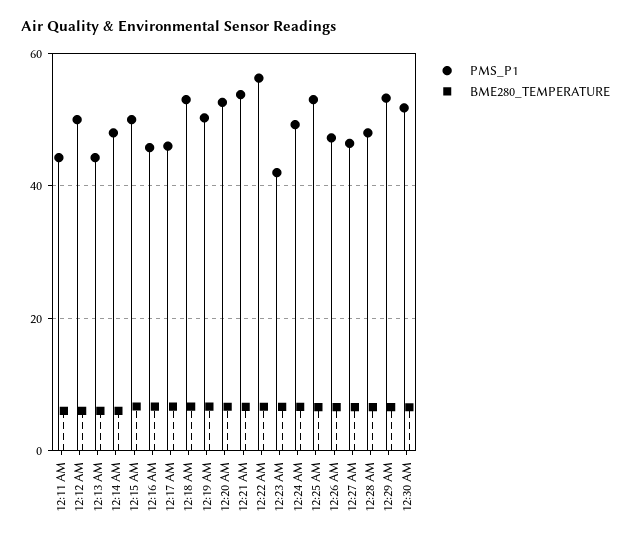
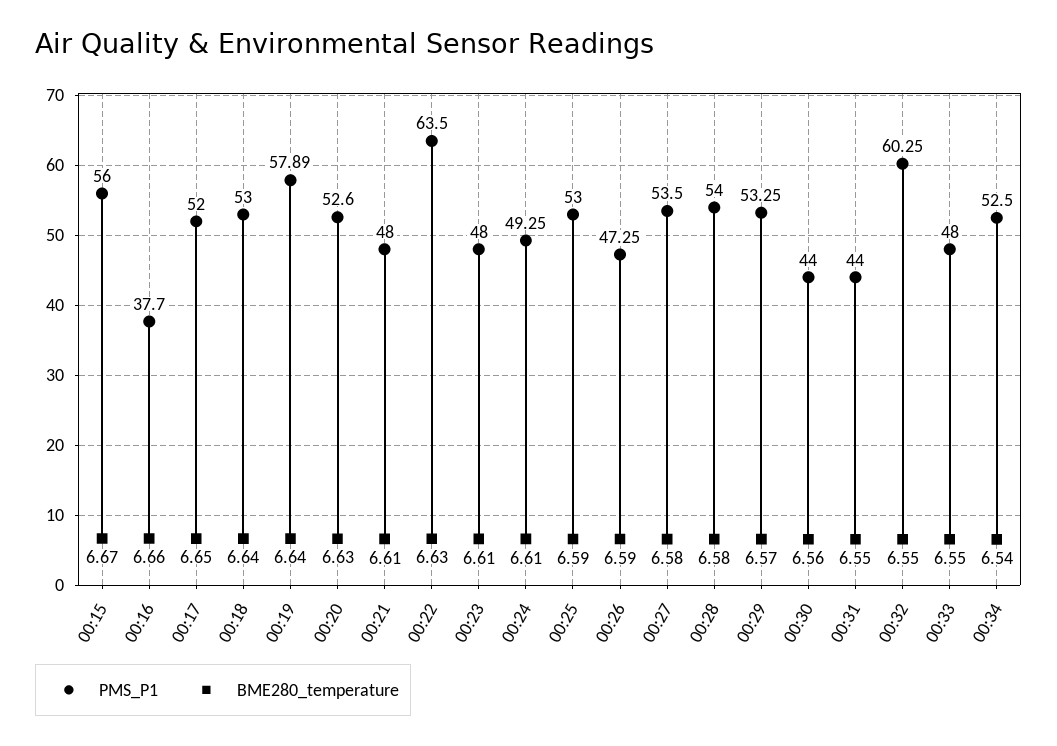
PMS_P1, 12:11 AM: 44 -> none
BME280_TEMPERATURE, 12:11 AM: 6 -> none
PMS_P1, 12:12 AM: 50 -> none
BME280_TEMPERATURE, 12:12 AM: 6 -> none
PMS_P1, 12:13 AM: 44 -> none
BME280_TEMPERATURE, 12:13 AM: 6 -> none
PMS_P1, 12:14 AM: 48 -> none
BME280_TEMPERATURE, 12:14 AM: 6 -> none
PMS_P1, 12:15 AM: 50 -> 56
PMS_P1, 12:16 AM: 46 -> 37.7
PMS_P1, 12:17 AM: 46 -> 52
PMS_P1, 12:19 AM: 50 -> 57.89
PMS_P1, 12:21 AM: 54 -> 48
PMS_P1, 12:22 AM: 56 -> 63.5
PMS_P1, 12:23 AM: 42 -> 48
PMS_P1, 12:27 AM: 46 -> 53.5
PMS_P1, 12:28 AM: 48 -> 54
PMS_P1, 12:30 AM: 52 -> 44
PMS_P1, 00:31: none -> 44
BME280_TEMPERATURE, 00:31: none -> 6.55
PMS_P1, 00:32: none -> 60.25
BME280_TEMPERATURE, 00:32: none -> 6.55
PMS_P1, 00:33: none -> 48
BME280_TEMPERATURE, 00:33: none -> 6.55
PMS_P1, 00:34: none -> 52.5
BME280_TEMPERATURE, 00:34: none -> 6.54

